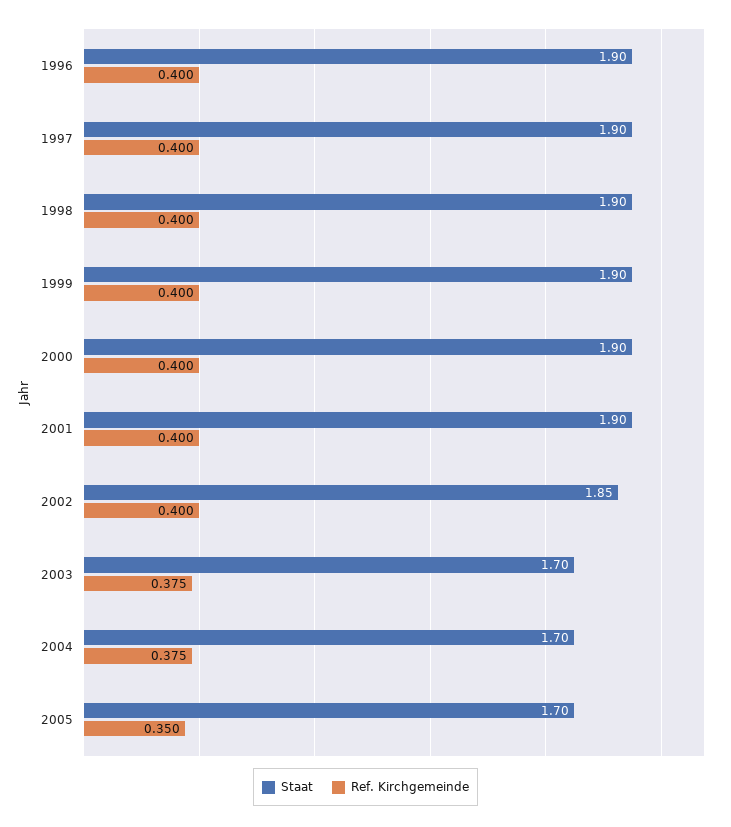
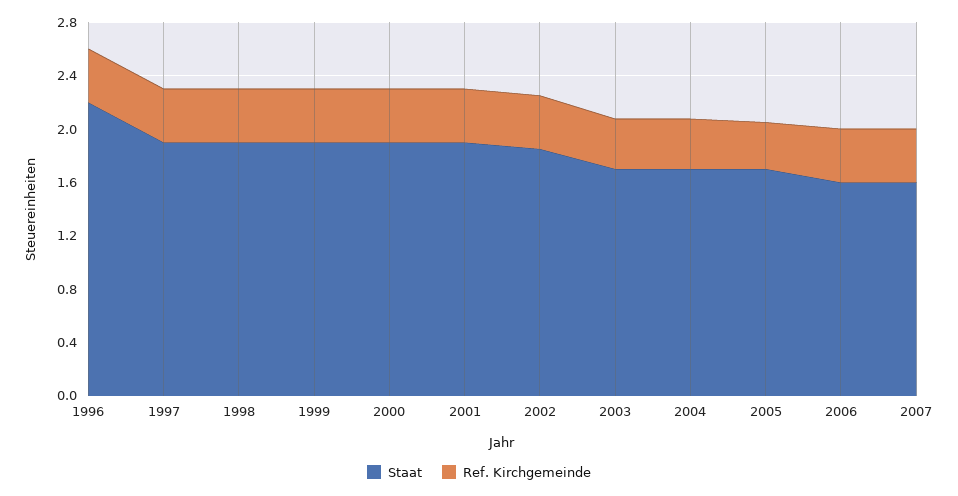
Staat, 1996: 1.9 -> 2.2
Staat, 2006: none -> 1.6
Ref. Kirchgemeinde, 2006: none -> 0.4
Staat, 2007: none -> 1.6
Ref. Kirchgemeinde, 2007: none -> 0.4

